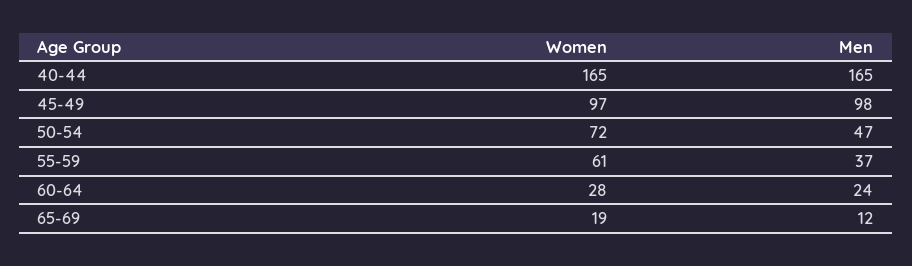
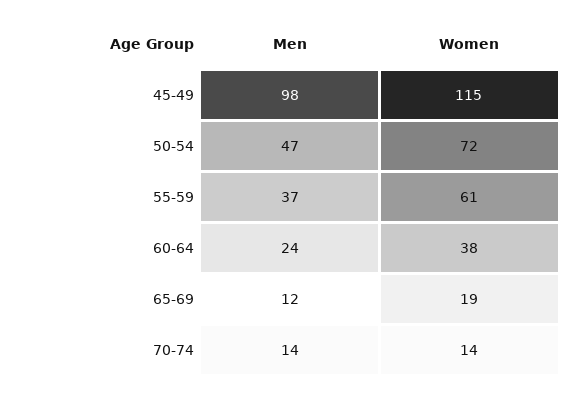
Women, 40-44: 165 -> none
Men, 40-44: 165 -> none
Women, 45-49: 97 -> 115
Women, 60-64: 28 -> 38
Men, 70-74: none -> 14
Women, 70-74: none -> 14

